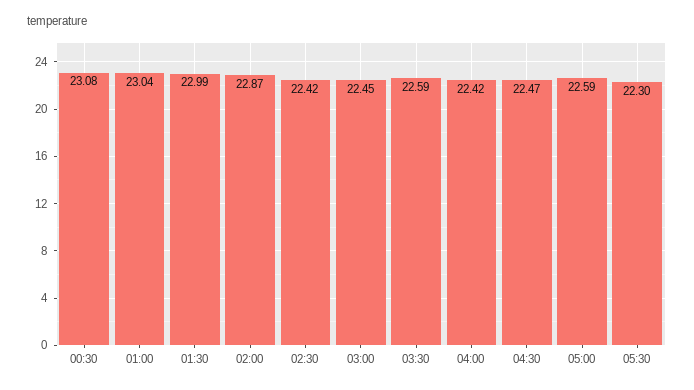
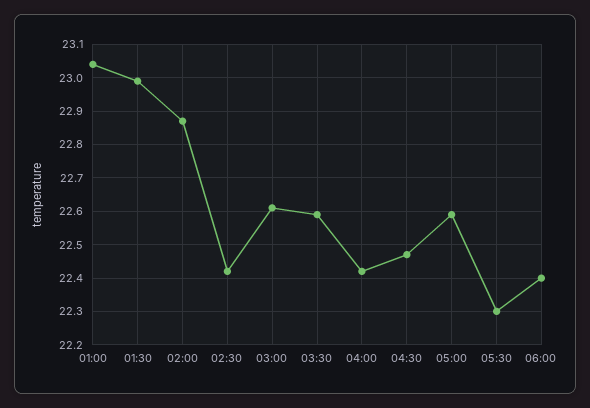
00:30: 23.08 -> none
03:00: 22.45 -> 22.6
06:00: none -> 22.4

